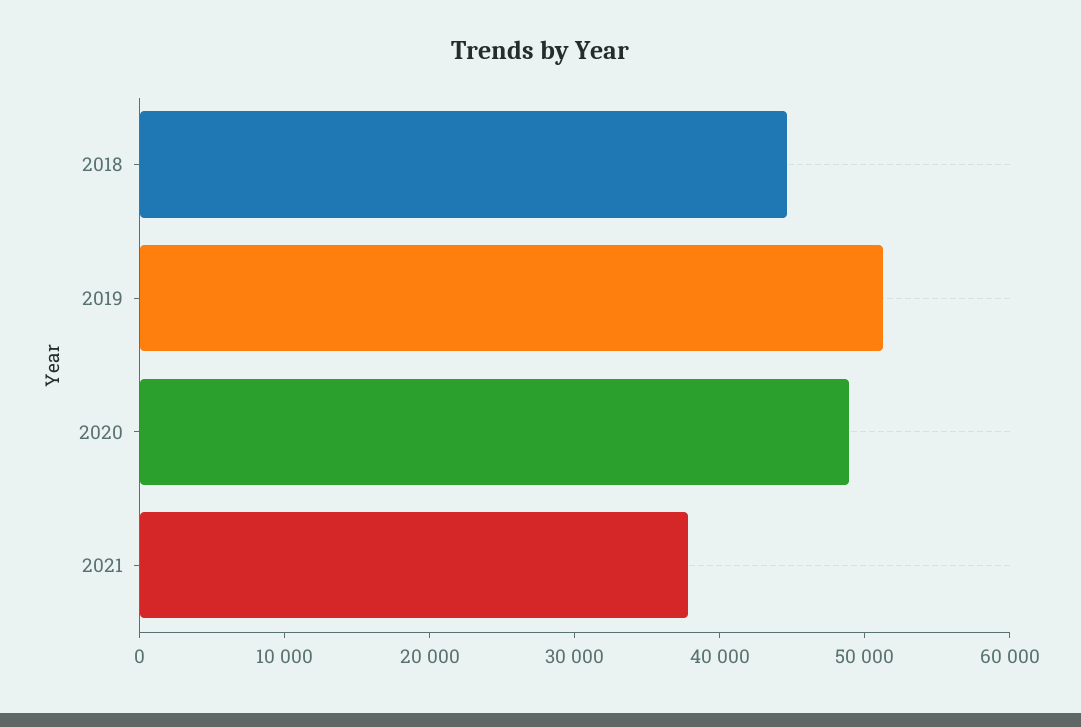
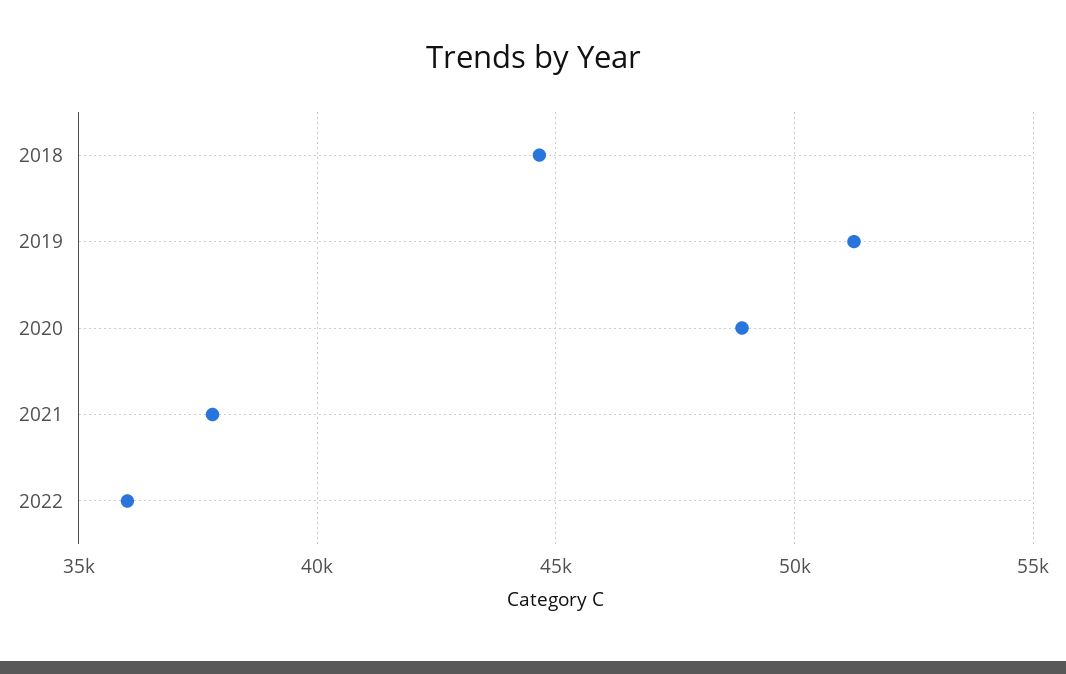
2022: none -> 36000

